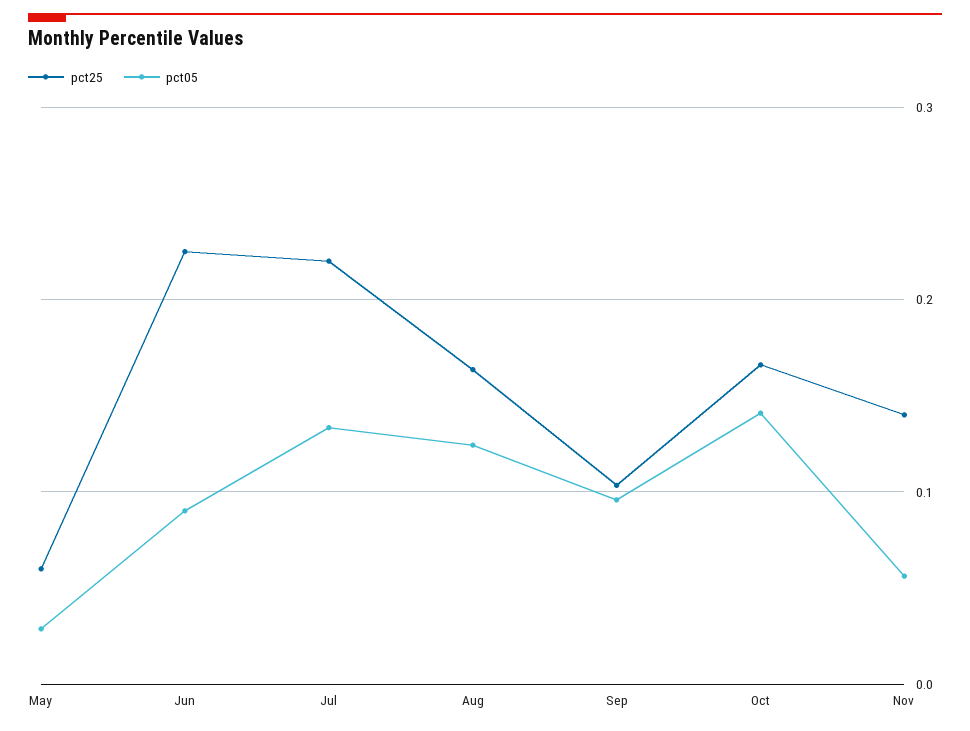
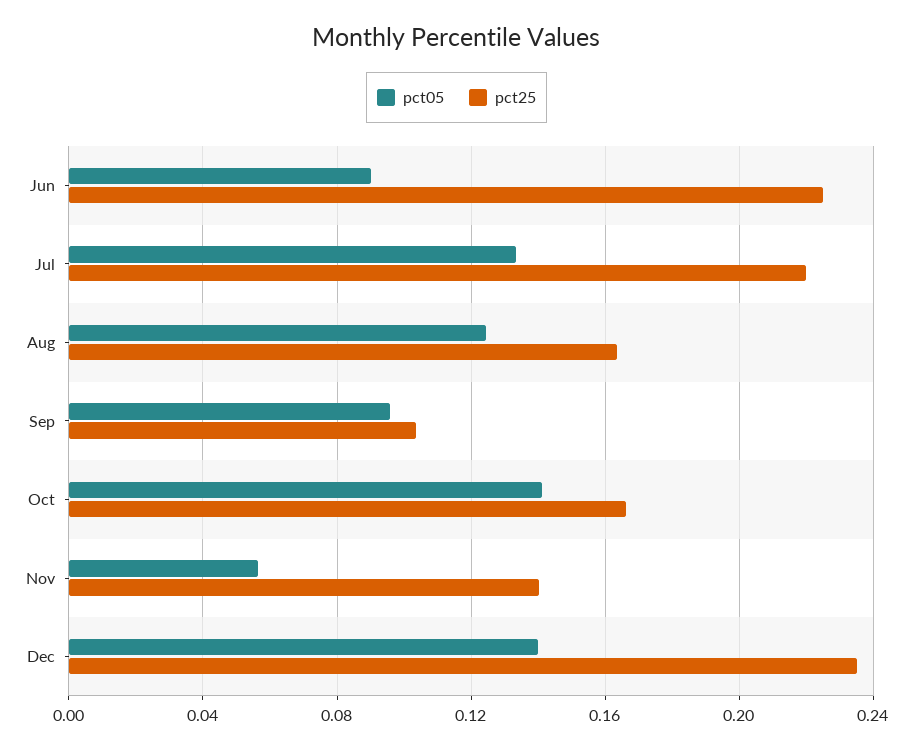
pct25, May: 0.06 -> none
pct05, May: 0.03 -> none
pct05, Dec: none -> 0.14
pct25, Dec: none -> 0.235

